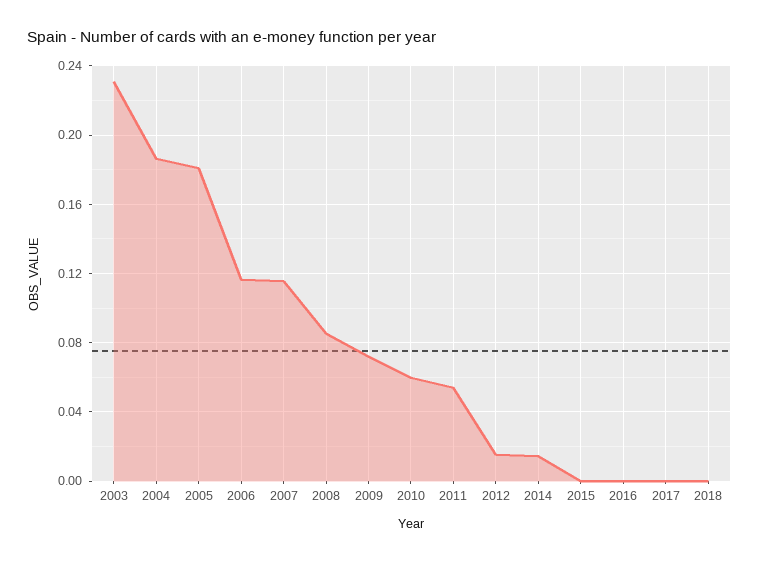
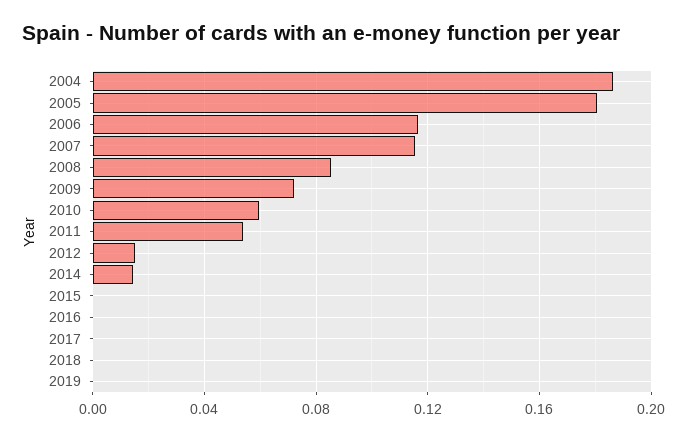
2003: 0.23 -> none
2019: none -> 0

